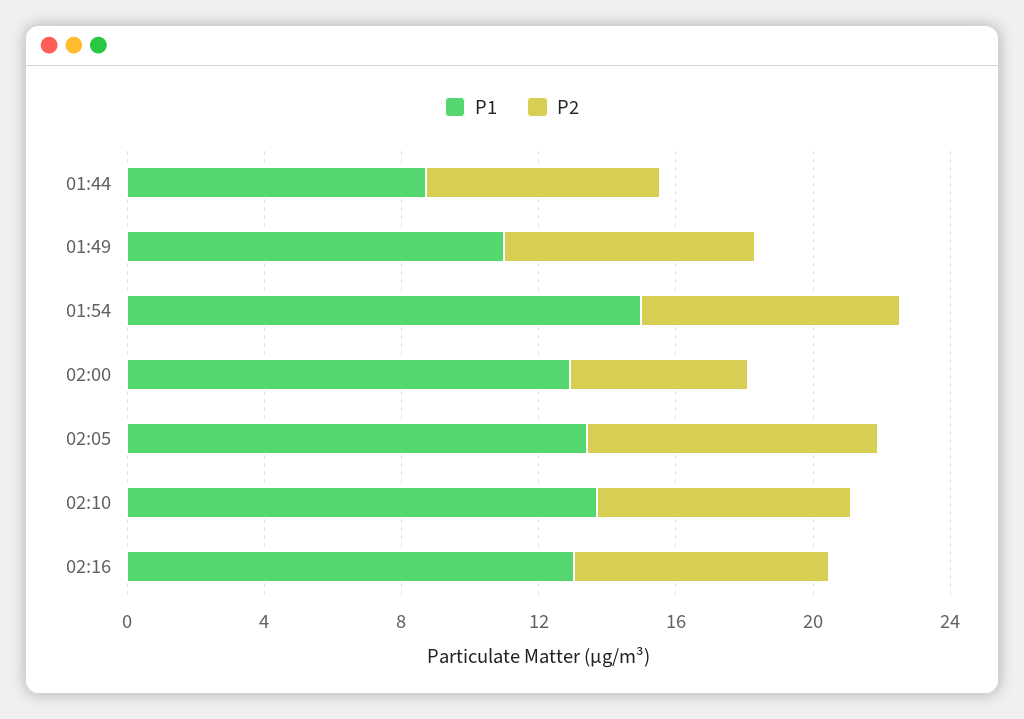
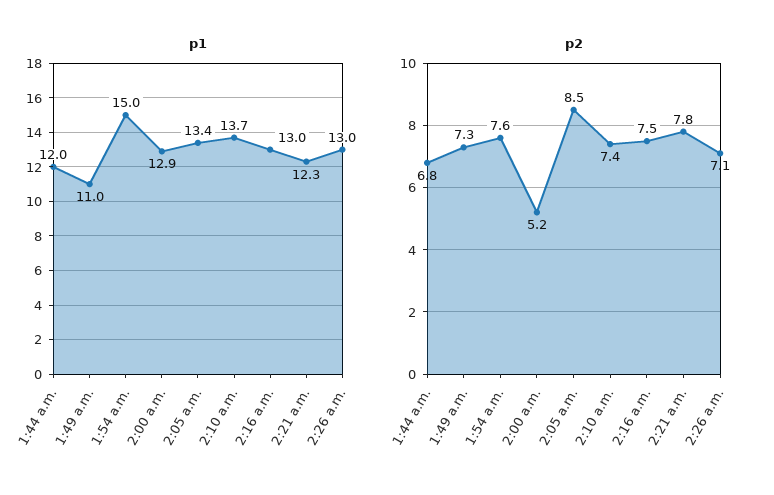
P1, 01:44: 9 -> 12
P1, 2:21 a.m.: none -> 12.3
P1, 2:26 a.m.: none -> 13
P2, 2:21 a.m.: none -> 7.8
P2, 2:26 a.m.: none -> 7.1

